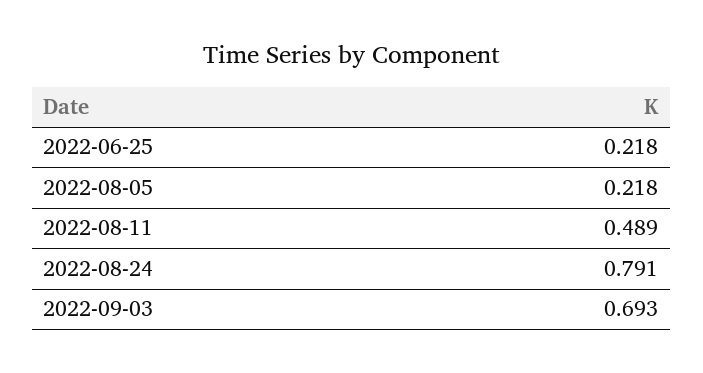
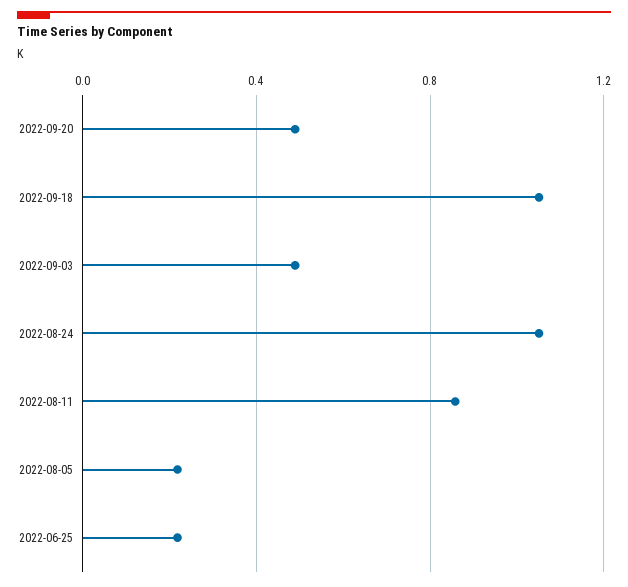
2022-08-11: 0.489 -> 0.85
2022-08-24: 0.791 -> 1.05
2022-09-03: 0.693 -> 0.5
2022-09-20: none -> 0.5
2022-09-18: none -> 1.05

